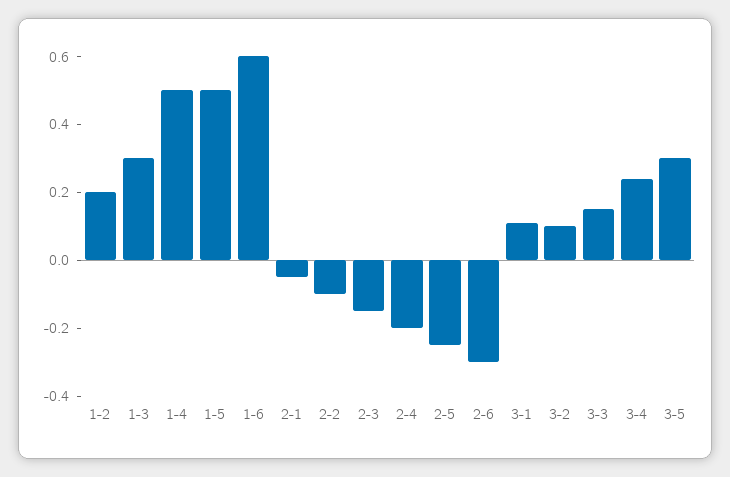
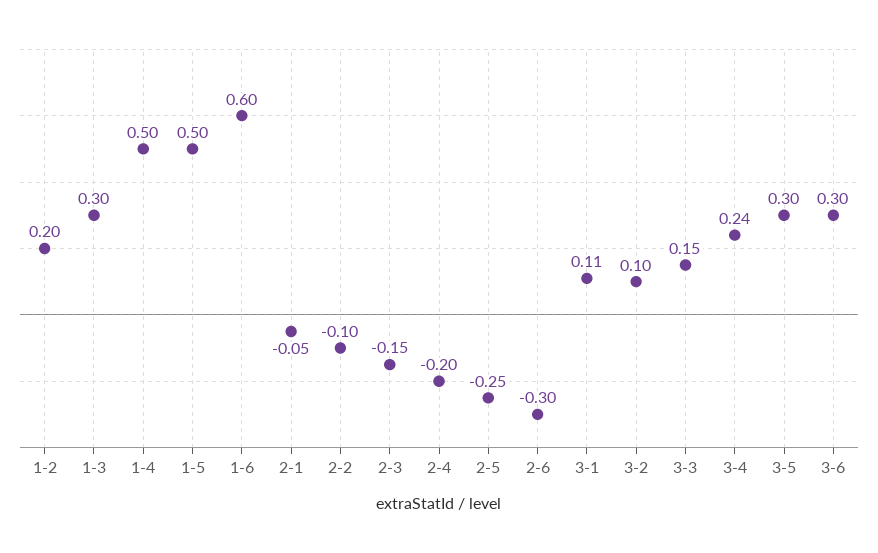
3-6: none -> 0.3

